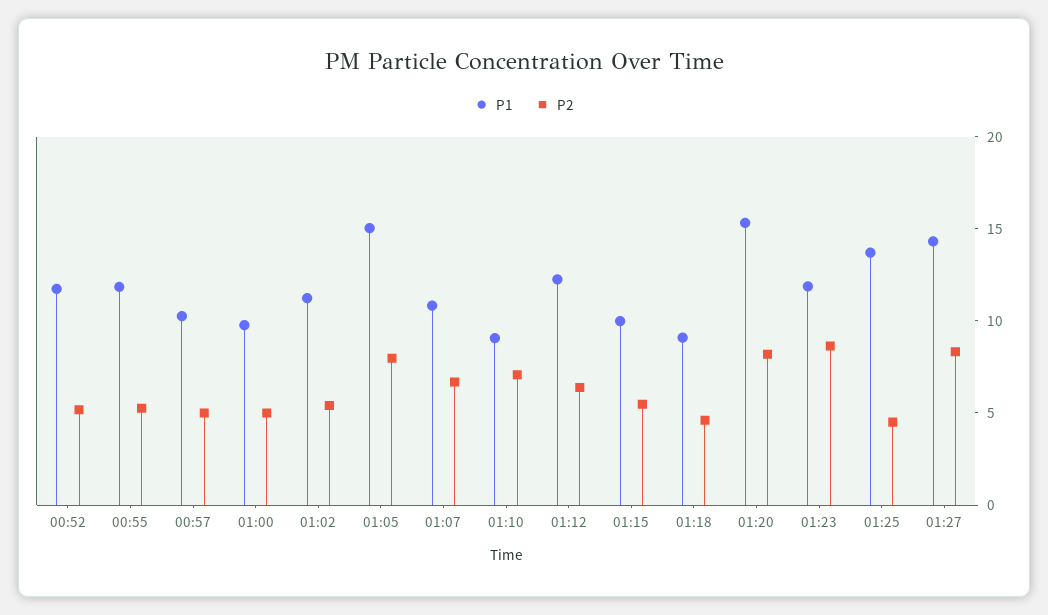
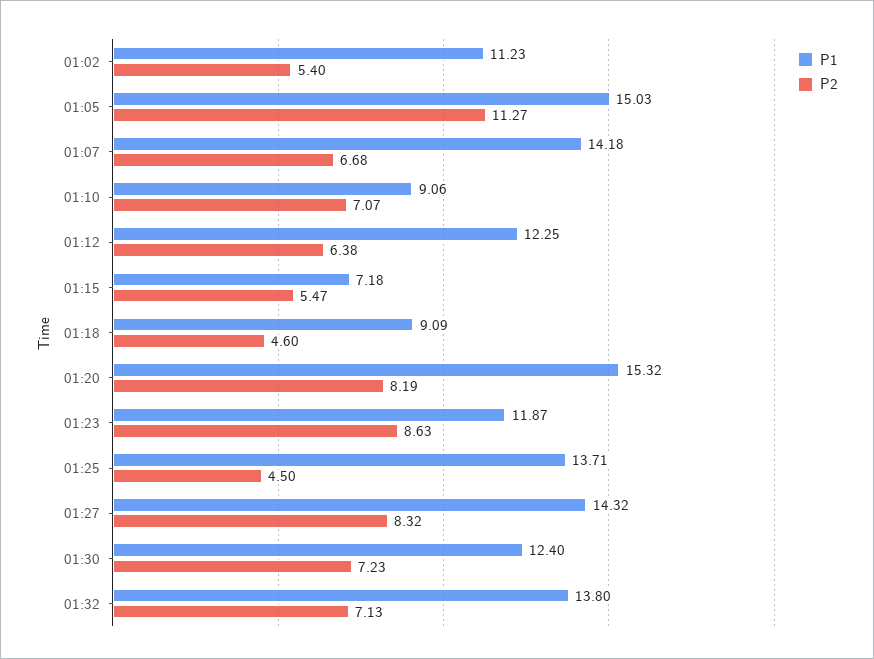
P1, 00:52: 12 -> none
P2, 00:52: 5 -> none
P1, 00:55: 12 -> none
P2, 00:55: 5 -> none
P1, 00:57: 10 -> none
P2, 00:57: 5 -> none
P1, 01:00: 10 -> none
P2, 01:00: 5 -> none
P2, 01:05: 8 -> 11.27
P1, 01:07: 11 -> 14.18
P1, 01:15: 10 -> 7.18
P1, 01:30: none -> 12.4
P2, 01:30: none -> 7.23
P1, 01:32: none -> 13.8
P2, 01:32: none -> 7.13

